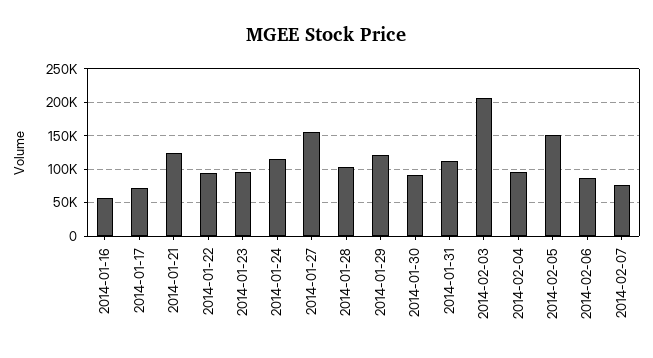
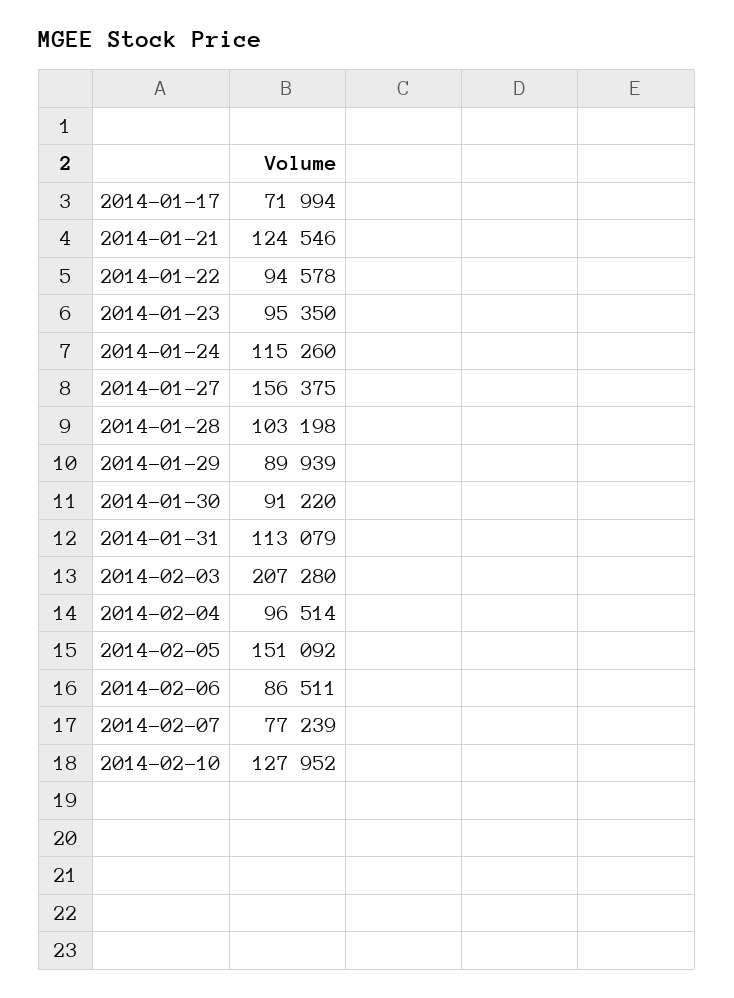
2014-01-16: 60000 -> none
2014-01-29: 120000 -> 89939
2014-02-10: none -> 127952

